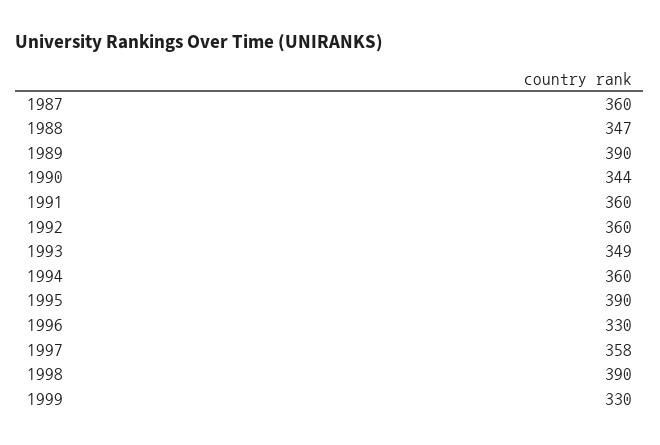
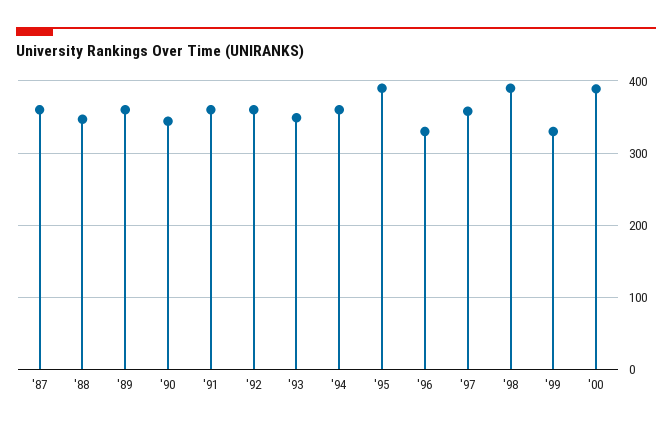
1989: 390 -> 360
'00: none -> 390

